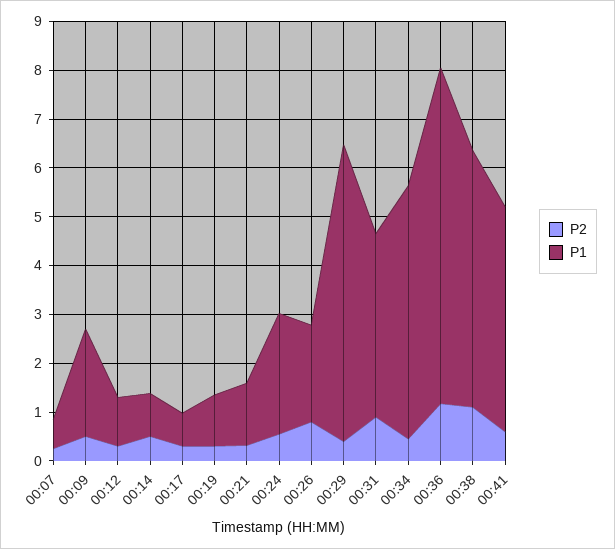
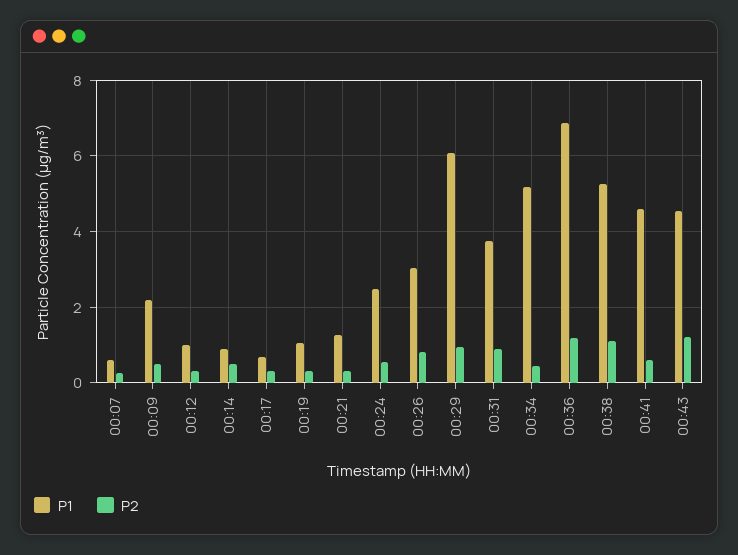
P1, 00:26: 2 -> 3
P2, 00:29: 0.4 -> 1
P1, 00:43: none -> 4.6
P2, 00:43: none -> 1.2

